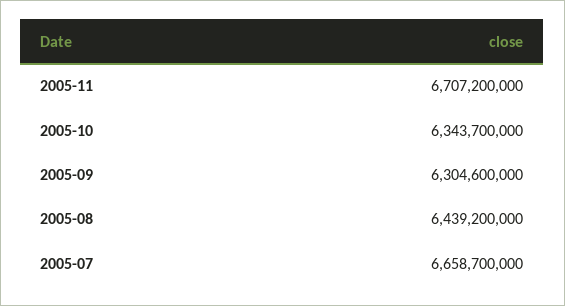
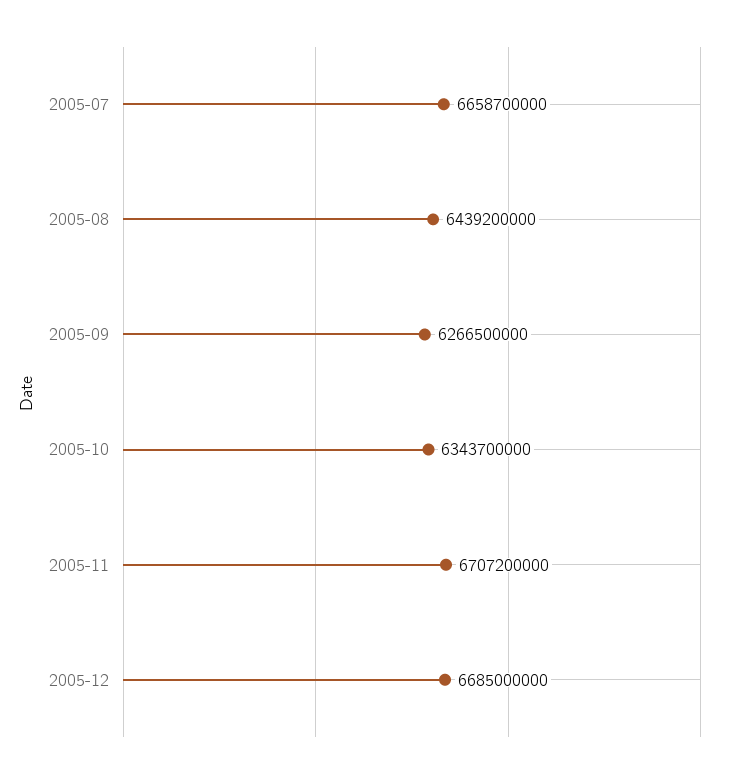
2005-09: 6304600000 -> 6266500000
2005-12: none -> 6685000000

